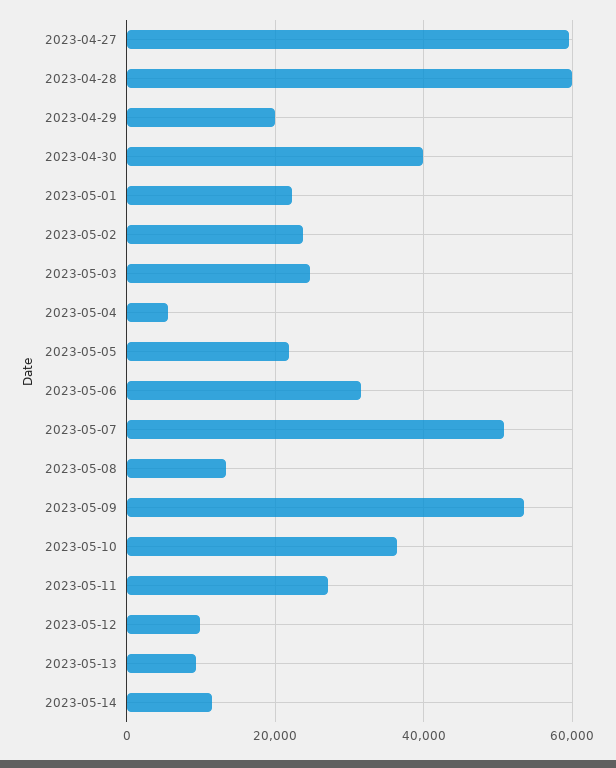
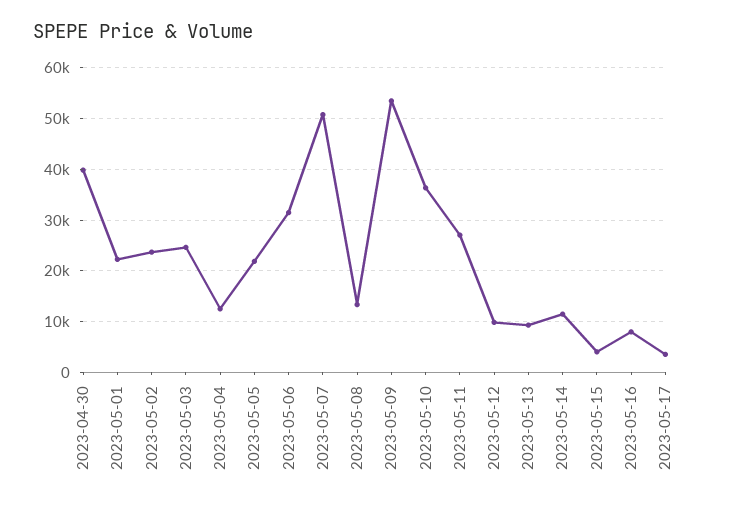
2023-04-27: 60000 -> none
2023-04-28: 60000 -> none
2023-04-29: 20000 -> none
2023-05-04: 6000 -> 12000
2023-05-15: none -> 4000
2023-05-16: none -> 8000
2023-05-17: none -> 4000

